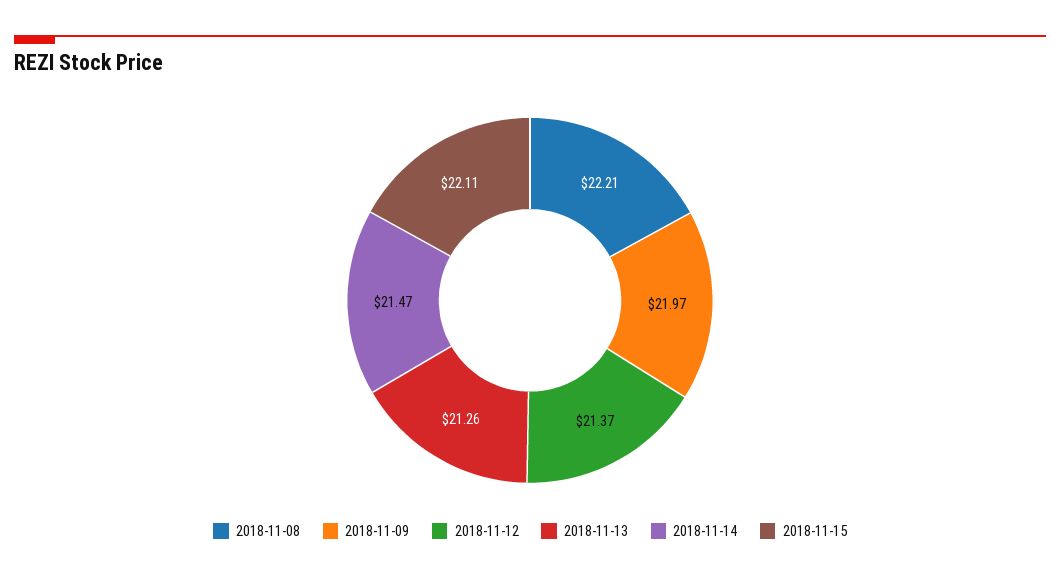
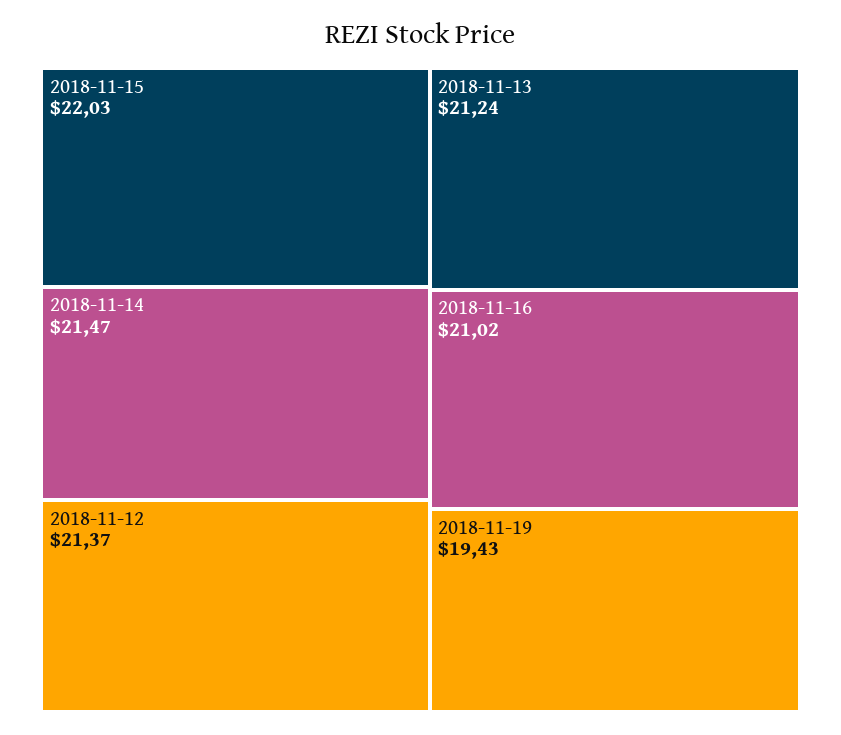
2018-11-08: 22.21 -> none
2018-11-09: 21.97 -> none
2018-11-13: 21.26 -> 21.24
2018-11-15: 22.11 -> 22.03
2018-11-16: none -> 21.02
2018-11-19: none -> 19.43

